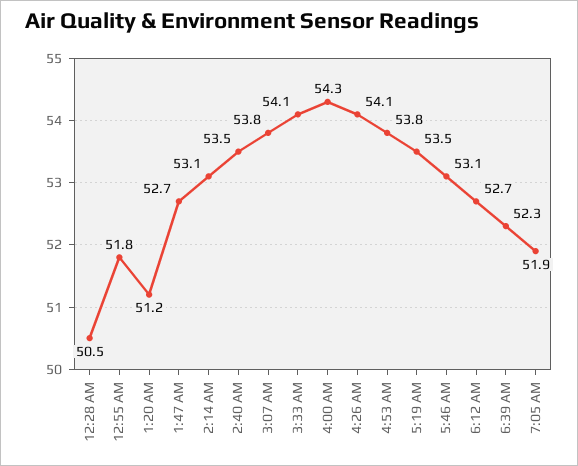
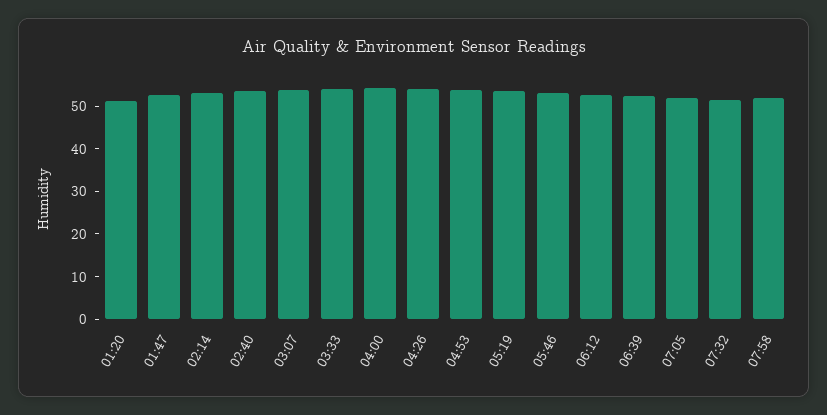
12:28 AM: 50.5 -> none
12:55 AM: 51.8 -> none
07:32: none -> 52
07:58: none -> 52

